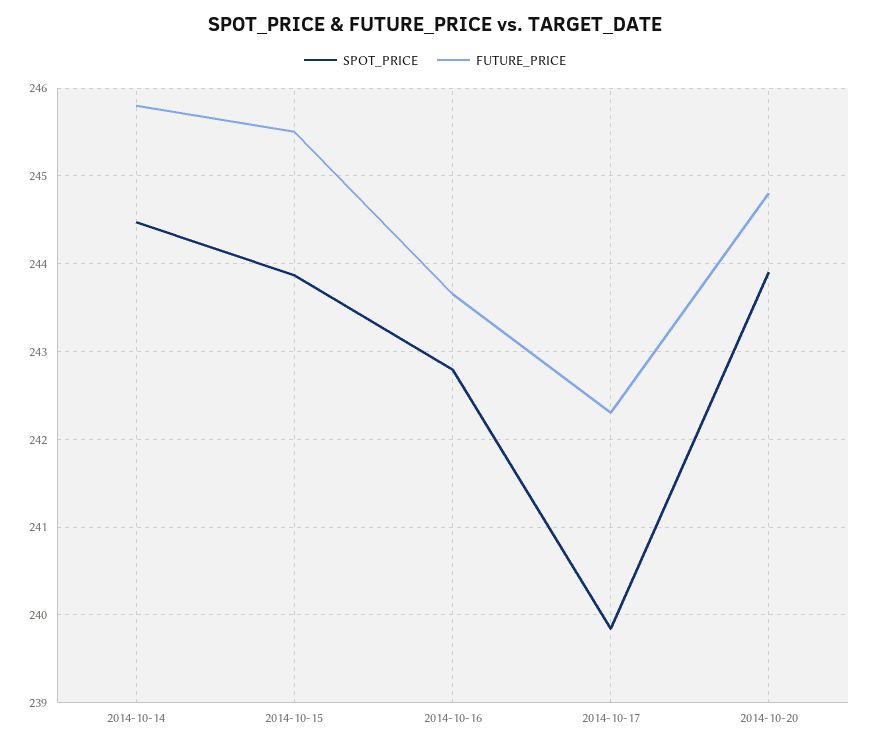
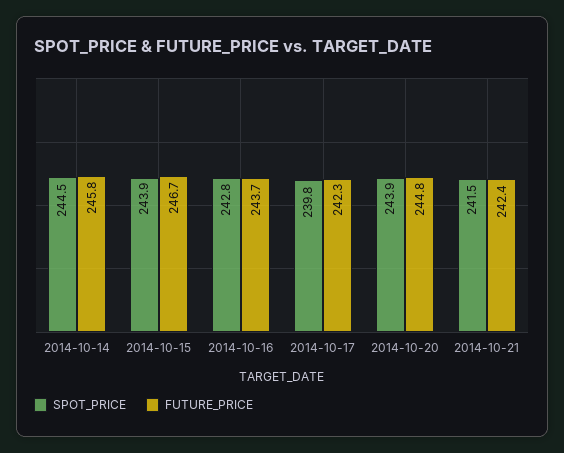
FUTURE_PRICE, 2014-10-15: 245.5 -> 246.7
SPOT_PRICE, 2014-10-21: none -> 241.5
FUTURE_PRICE, 2014-10-21: none -> 242.4

